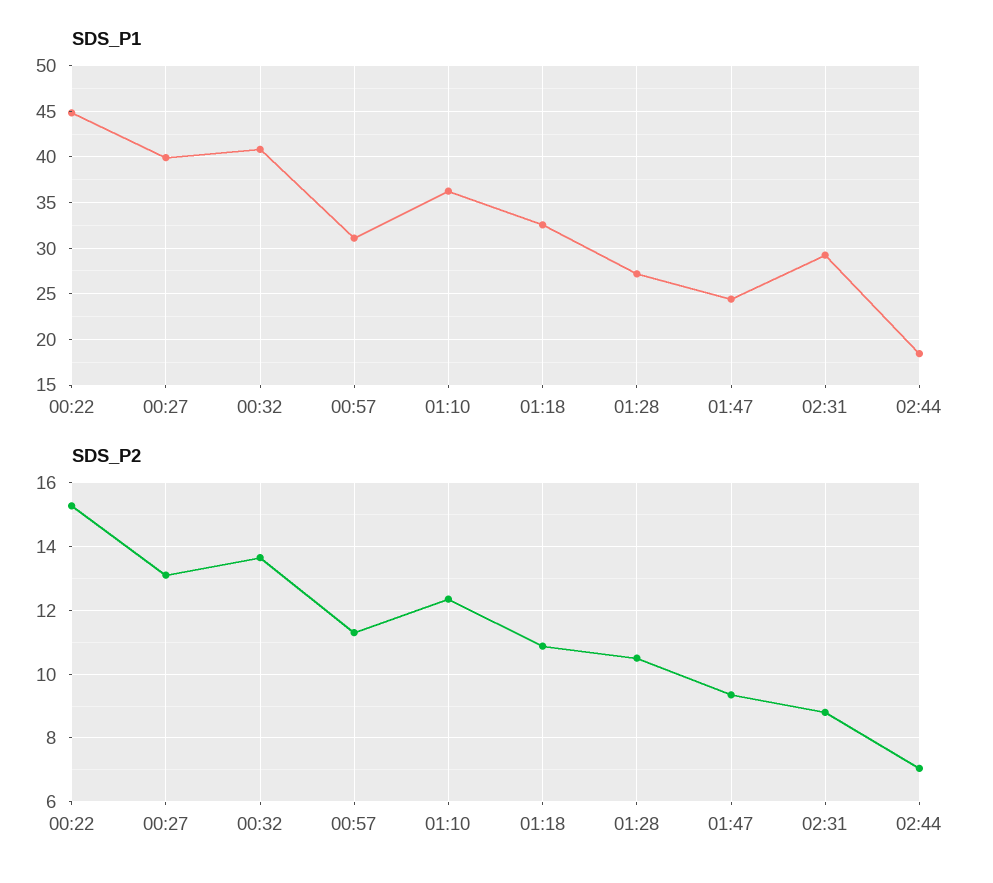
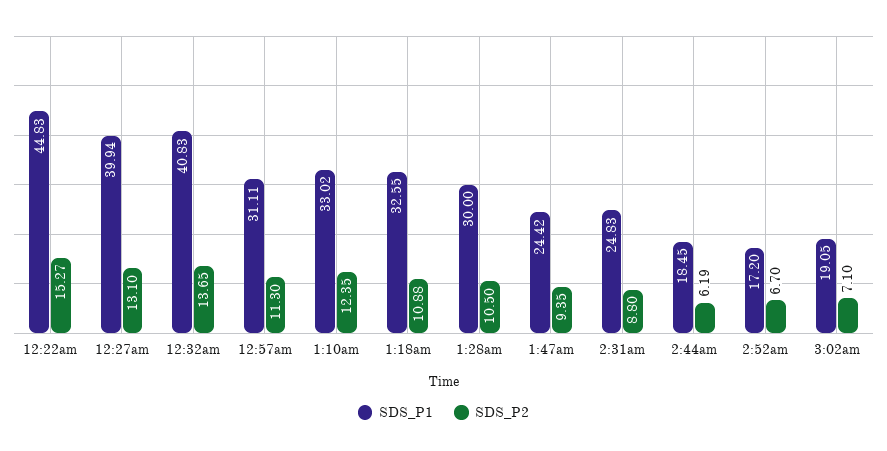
SDS_P1, 01:10: 36 -> 33.02
SDS_P1, 01:28: 27 -> 30
SDS_P1, 02:31: 29 -> 24.83
SDS_P2, 02:44: 7 -> 6.19
SDS_P1, 2:52am: none -> 17.2
SDS_P2, 2:52am: none -> 6.7
SDS_P1, 3:02am: none -> 19.05
SDS_P2, 3:02am: none -> 7.1

